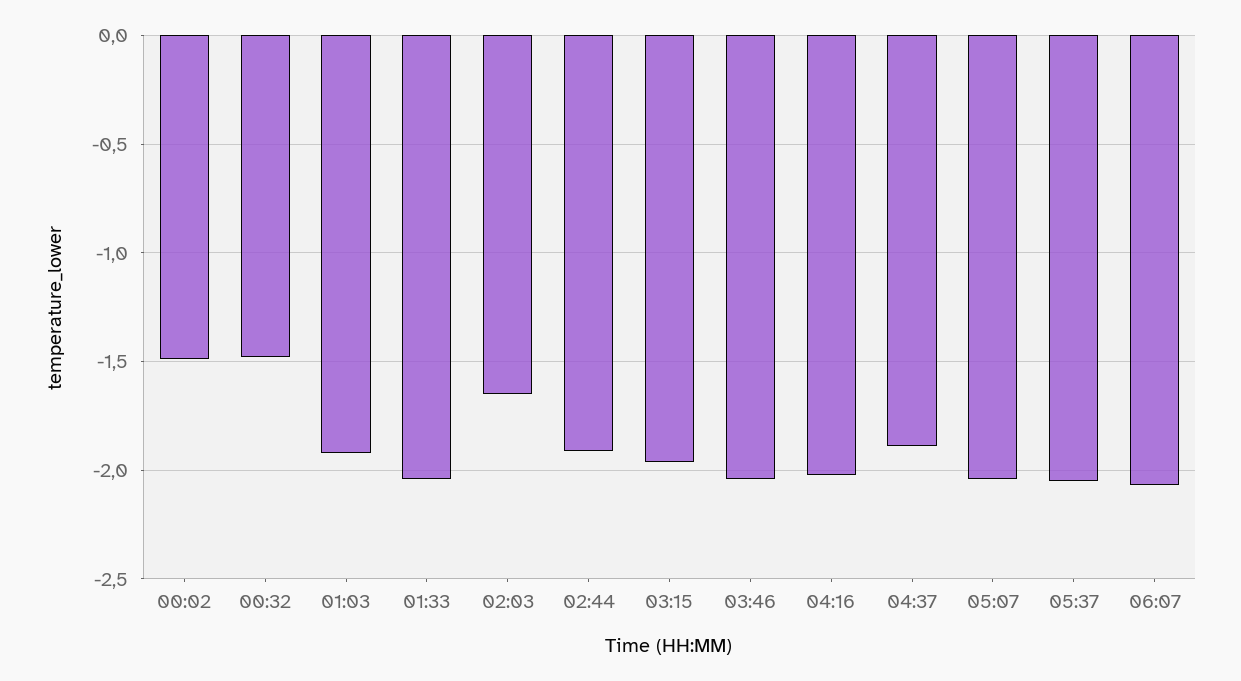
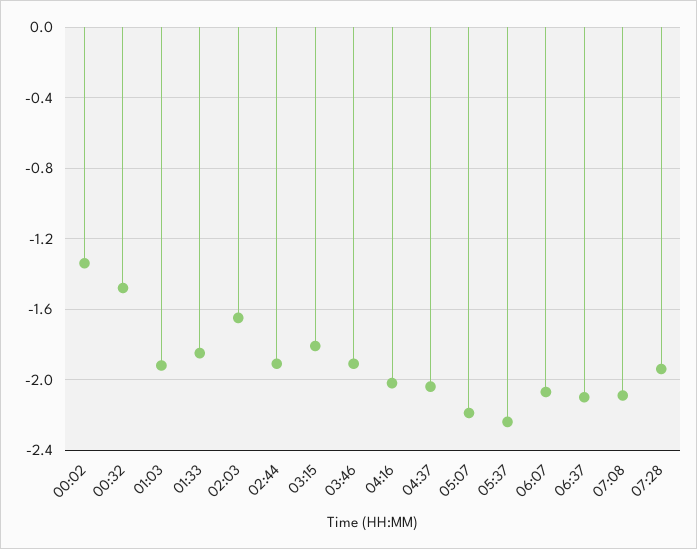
00:02: -1.5 -> -1.35
01:33: -2.05 -> -1.85
03:15: -1.95 -> -1.8
03:46: -2.05 -> -1.9
04:37: -1.9 -> -2.05
05:07: -2.05 -> -2.2
05:37: -2.05 -> -2.25
06:37: none -> -2.1
07:08: none -> -2.1
07:28: none -> -1.95

